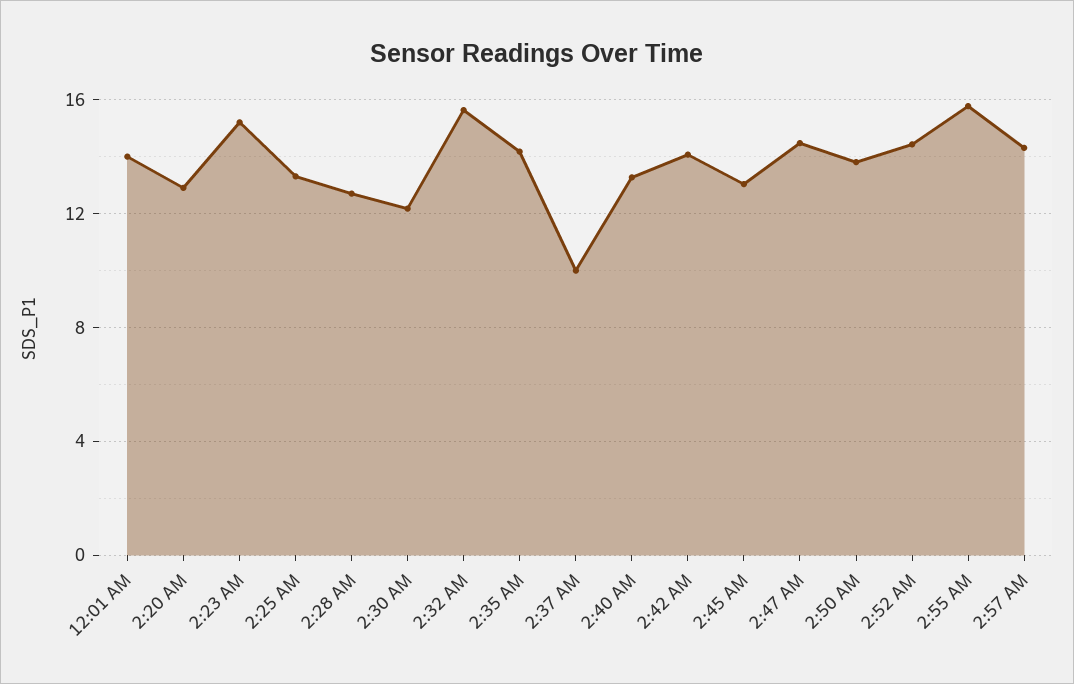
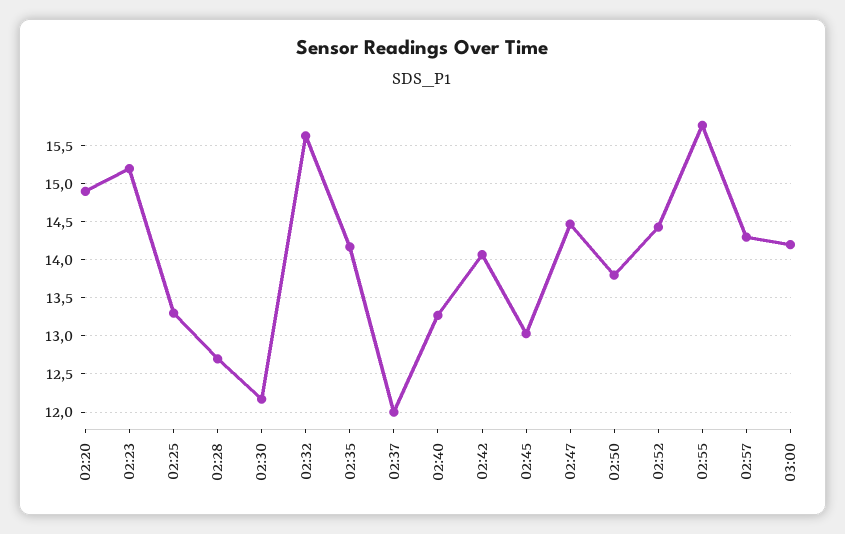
12:01 AM: 14 -> none
2:20 AM: 13 -> 14.9
2:37 AM: 10 -> 12
03:00: none -> 14.2

